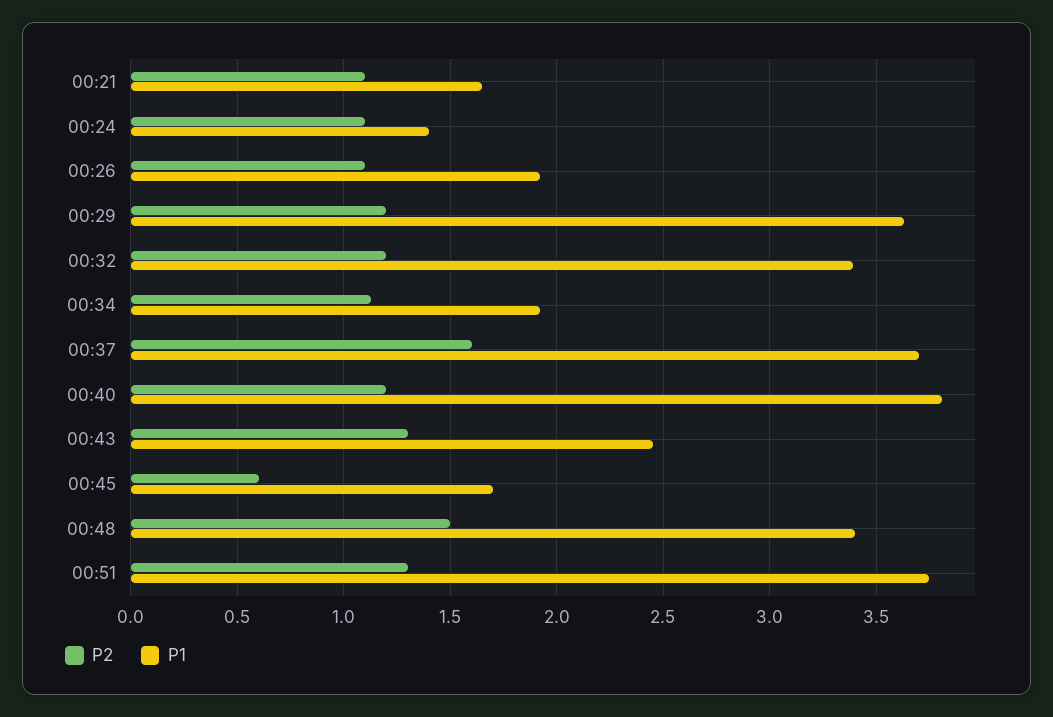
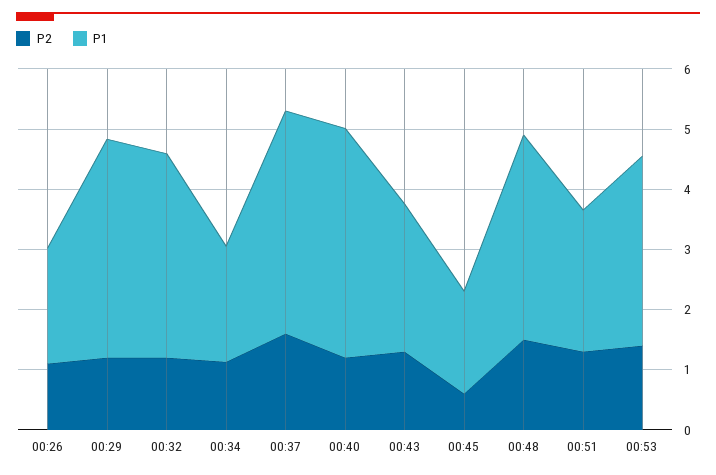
P2, 00:21: 1.1 -> none
P1, 00:21: 1.65 -> none
P2, 00:24: 1.1 -> none
P1, 00:24: 1.4 -> none
P1, 00:51: 3.75 -> 2.4
P2, 00:53: none -> 1.4
P1, 00:53: none -> 3.2

